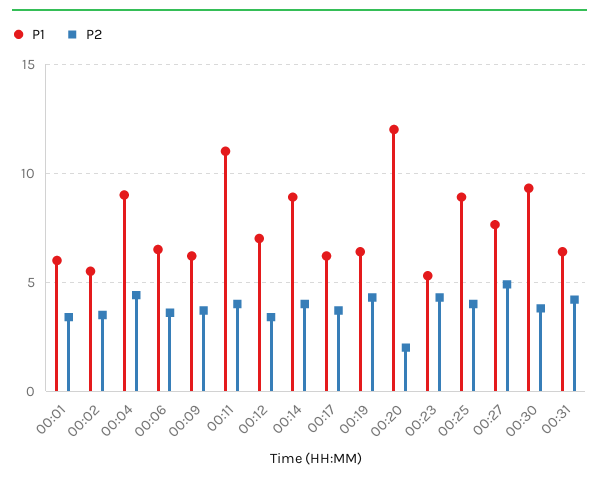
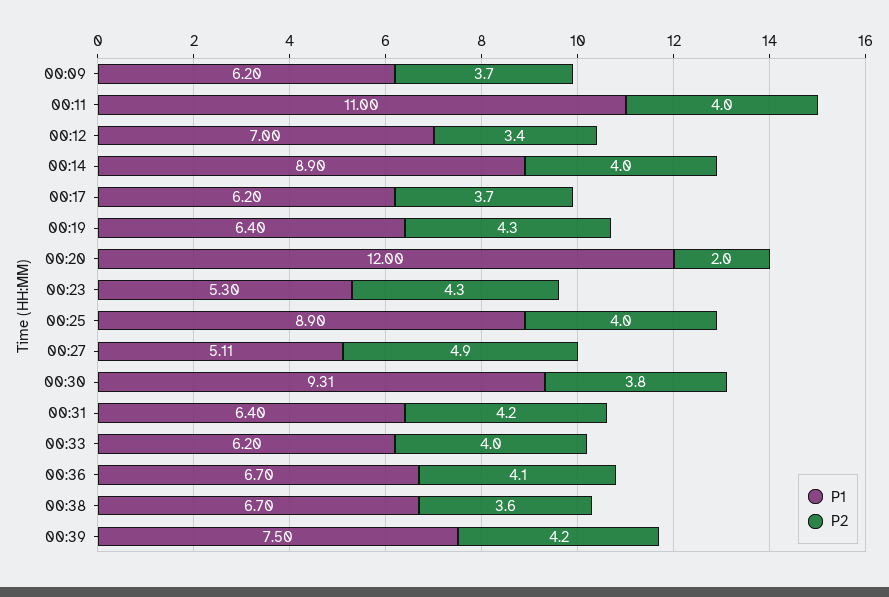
P1, 00:01: 6 -> none
P2, 00:01: 3.5 -> none
P1, 00:02: 5.5 -> none
P2, 00:02: 3.5 -> none
P1, 00:04: 9 -> none
P2, 00:04: 4.5 -> none
P1, 00:06: 6.5 -> none
P2, 00:06: 3.5 -> none
P1, 00:27: 7.5 -> 5.11
P1, 00:33: none -> 6.2
P2, 00:33: none -> 4
P1, 00:36: none -> 6.7
P2, 00:36: none -> 4.1
P1, 00:38: none -> 6.7
P2, 00:38: none -> 3.6
P1, 00:39: none -> 7.5
P2, 00:39: none -> 4.2

